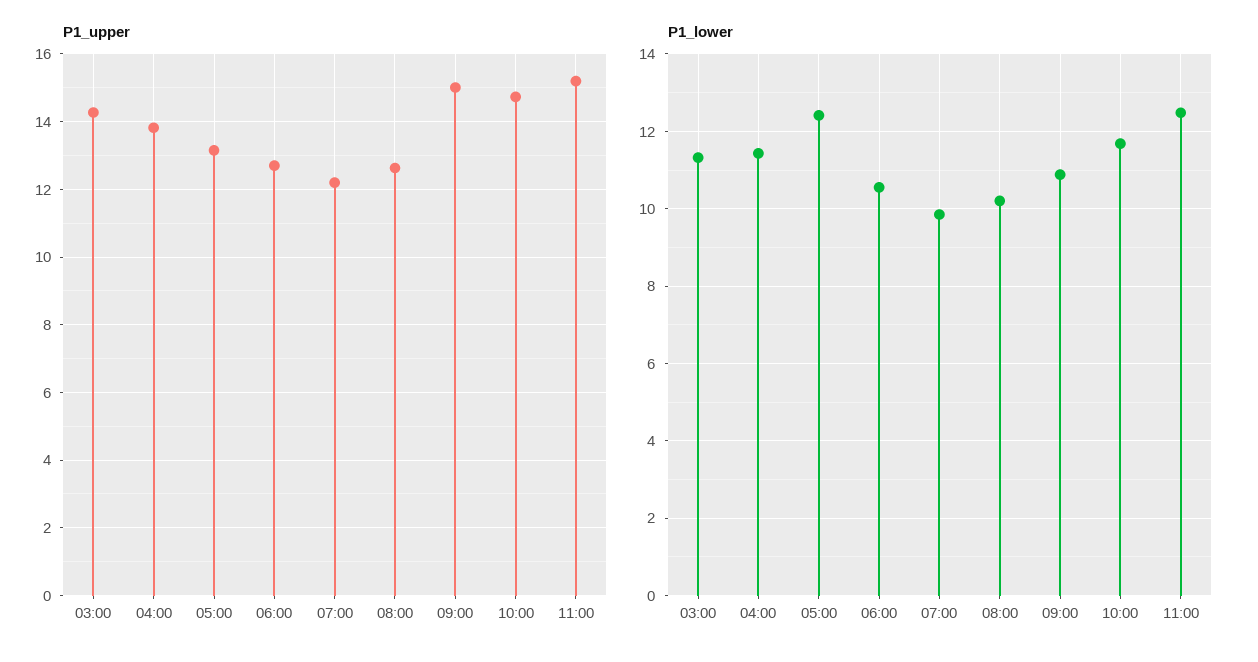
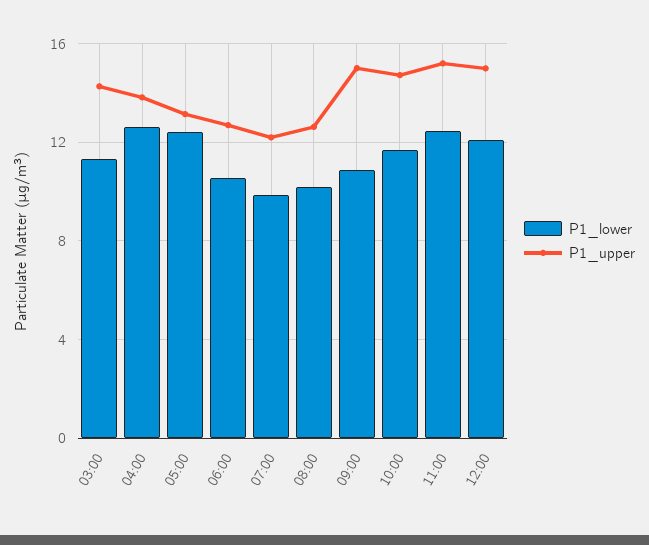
P1_lower, 04:00: 11.4 -> 12.5
P1_lower, 12:00: none -> 12
P1_upper, 12:00: none -> 15

